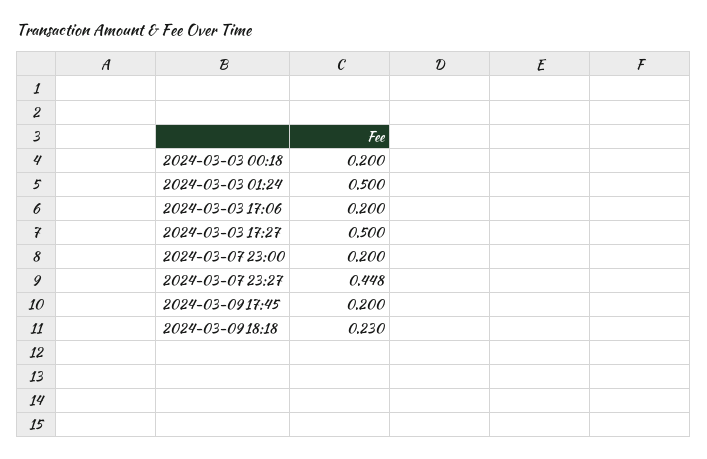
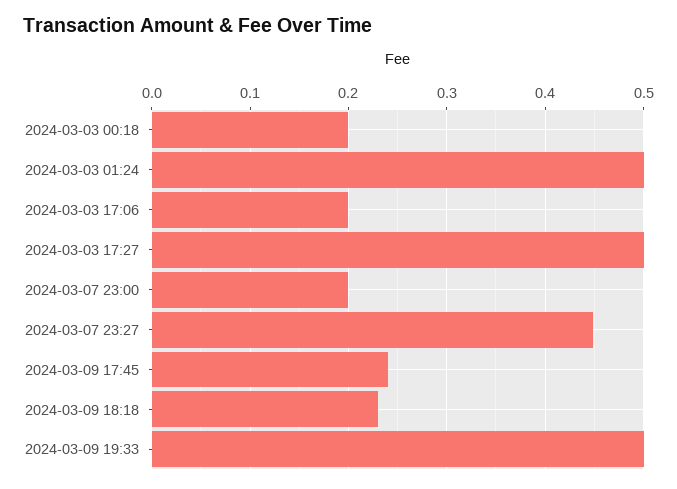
2024-03-09 17:45: 0.2 -> 0.24
2024-03-09 19:33: none -> 0.5

